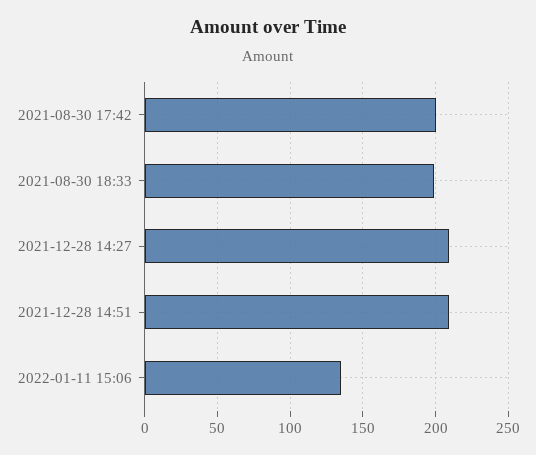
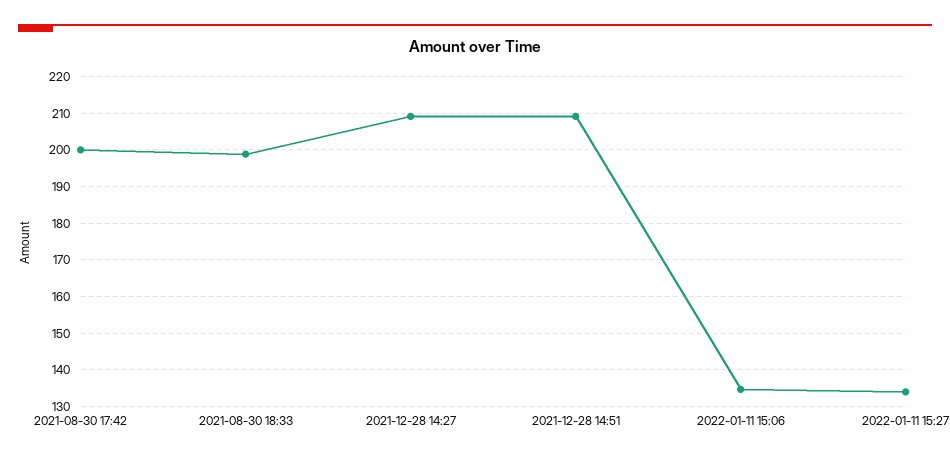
2022-01-11 15:27: none -> 134

